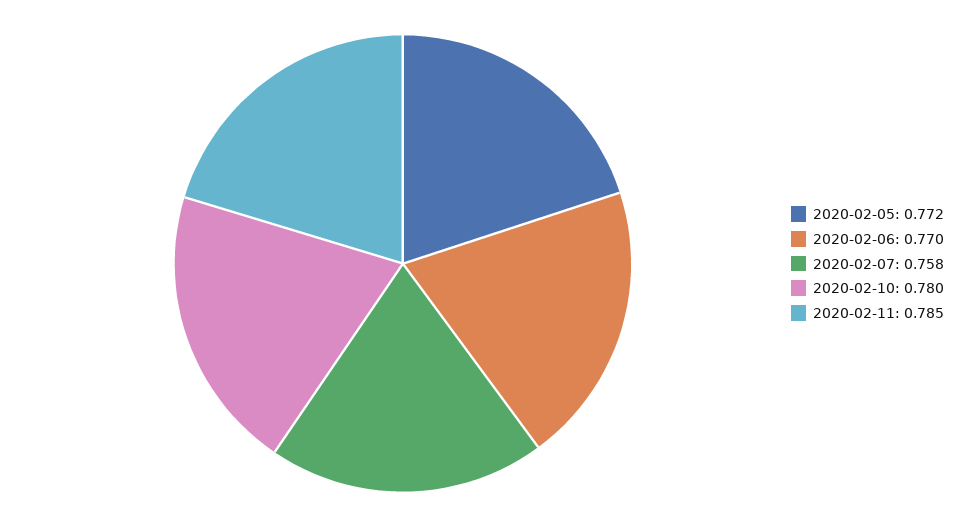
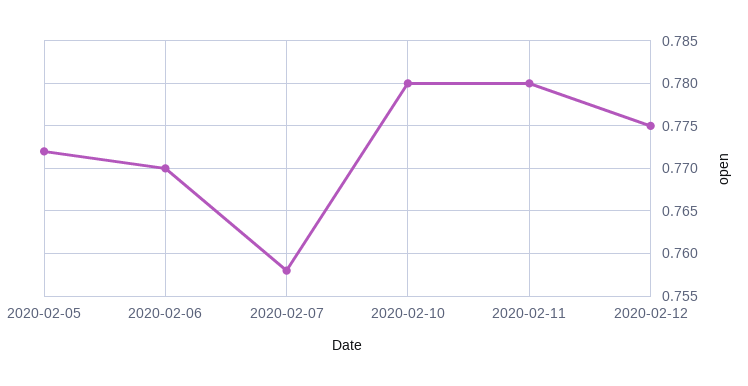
2020-02-11: 0.785 -> 0.78
2020-02-12: none -> 0.775

